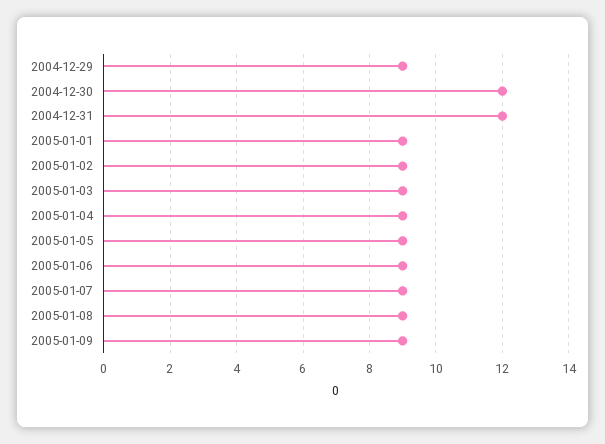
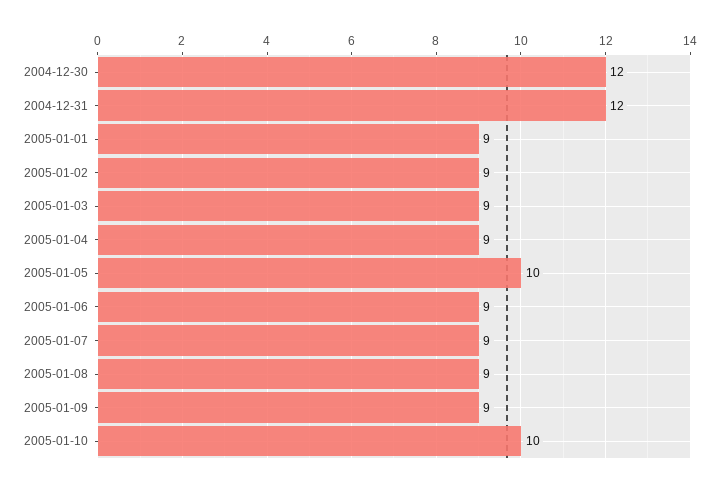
2004-12-29: 9 -> none
2005-01-05: 9 -> 10
2005-01-10: none -> 10

